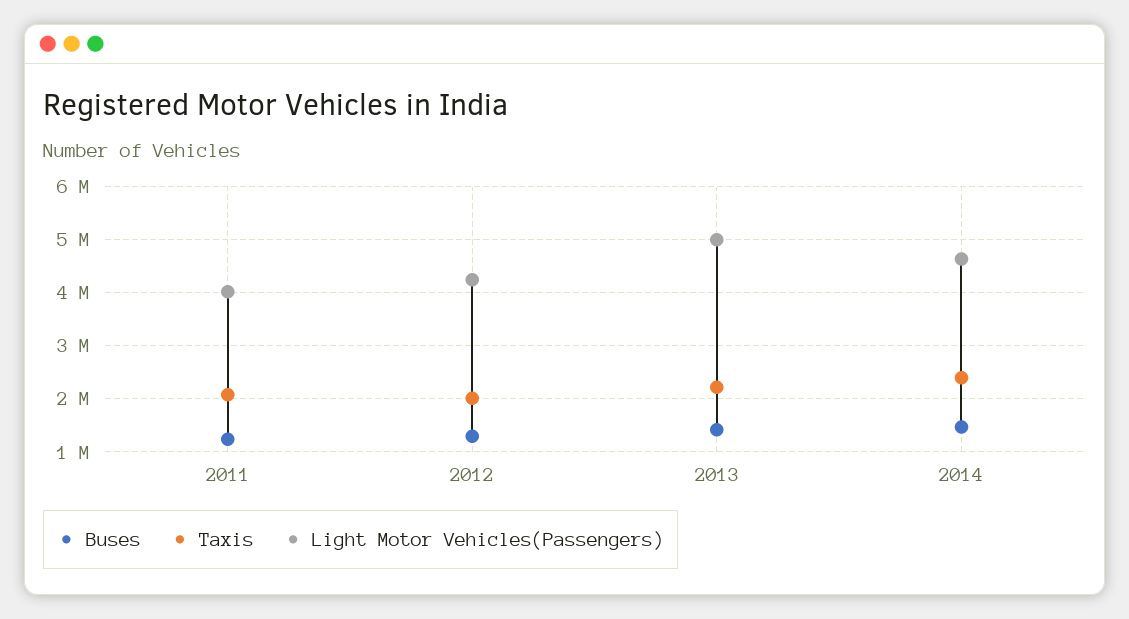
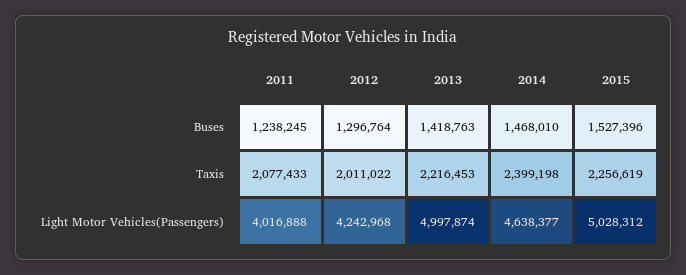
Buses, 2015: none -> 1527396
Taxis, 2015: none -> 2256619
Light Motor Vehicles(Passengers), 2015: none -> 5028312

